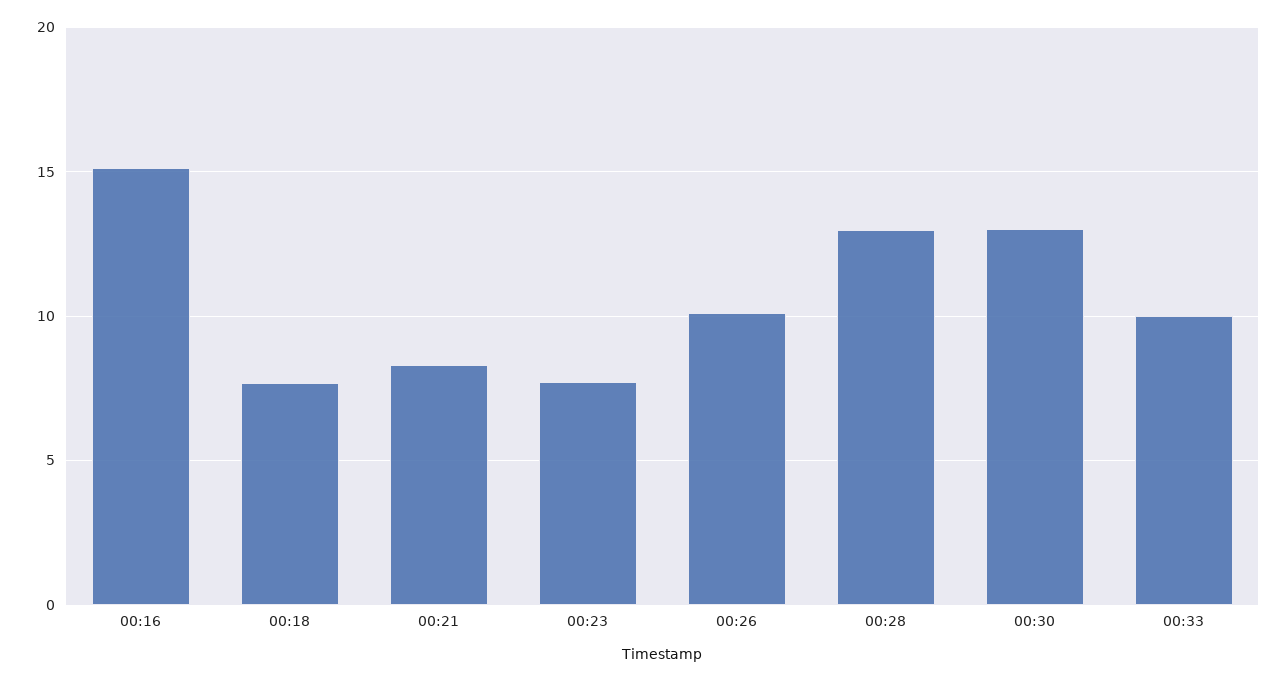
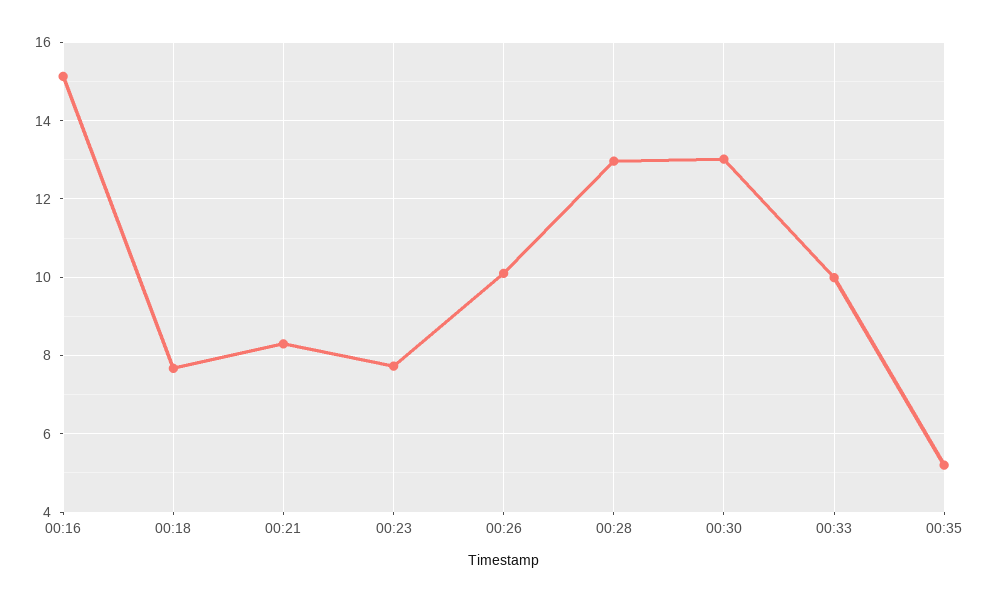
00:35: none -> 5.2

